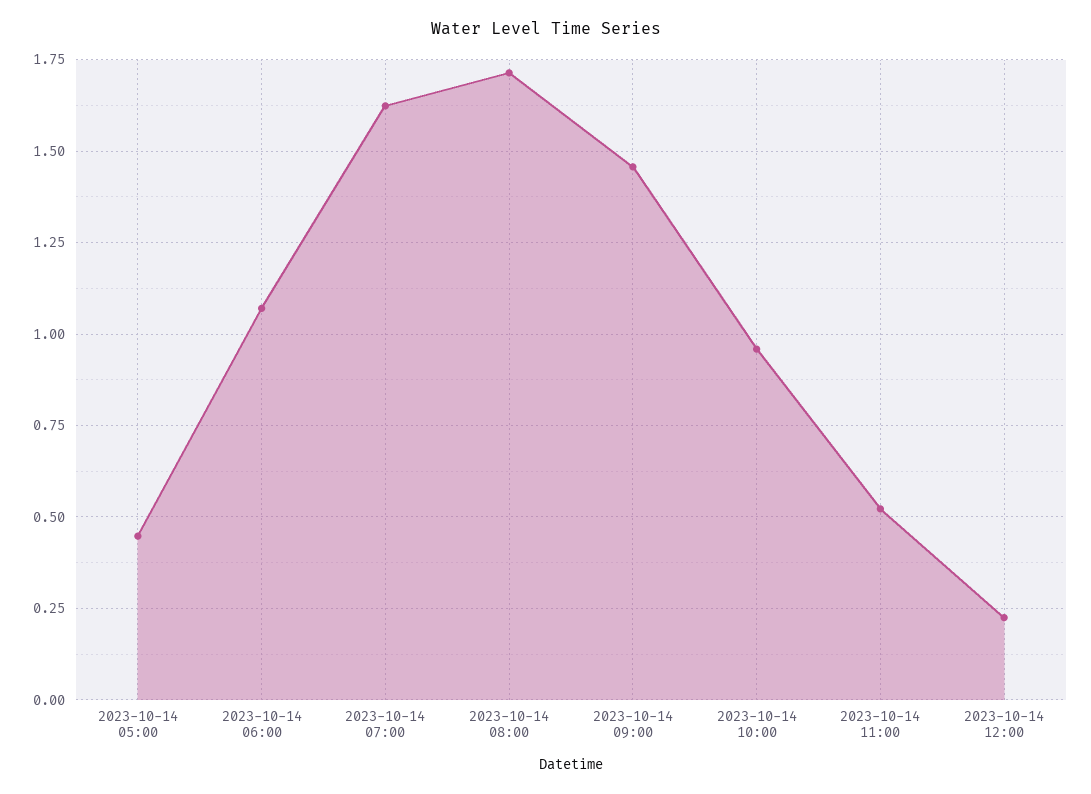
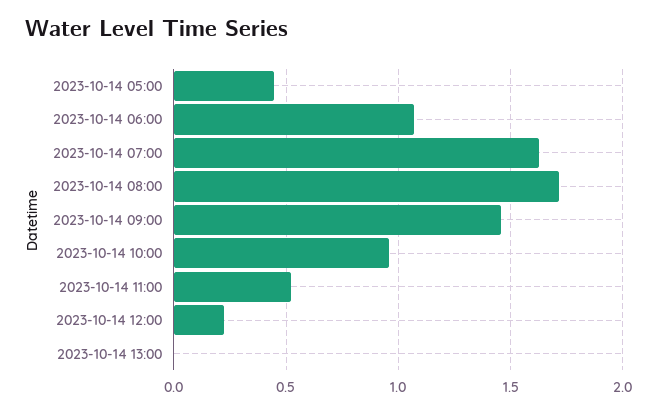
2023-10-14 13:00: none -> 0

